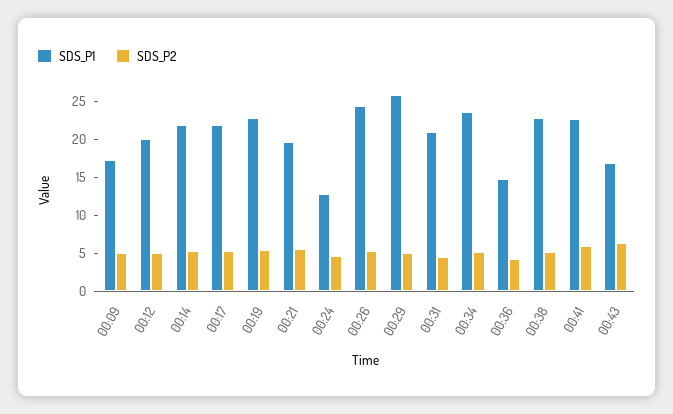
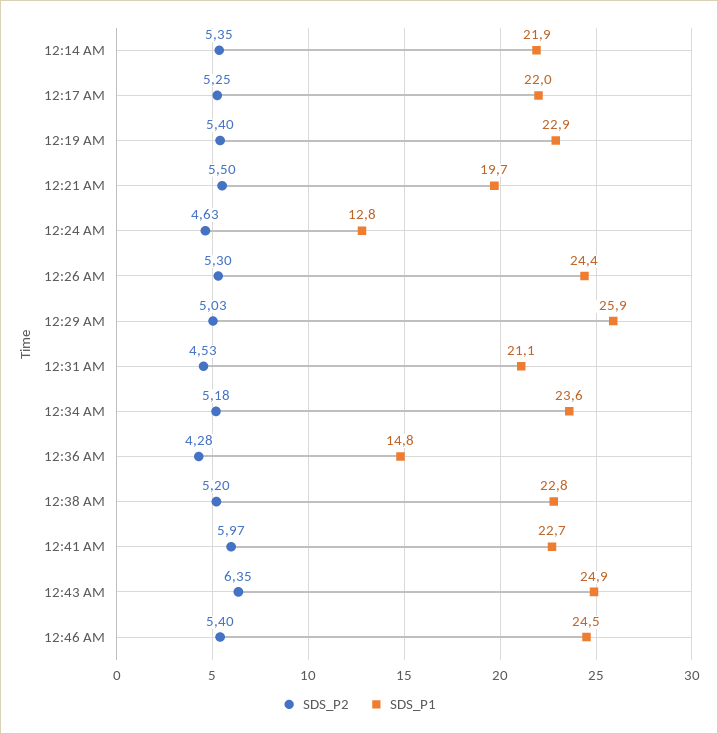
SDS_P1, 00:09: 17.5 -> none
SDS_P2, 00:09: 5 -> none
SDS_P1, 00:12: 20 -> none
SDS_P2, 00:12: 5 -> none
SDS_P1, 00:43: 17.5 -> 24.9
SDS_P2, 12:46 AM: none -> 5.4
SDS_P1, 12:46 AM: none -> 24.5

